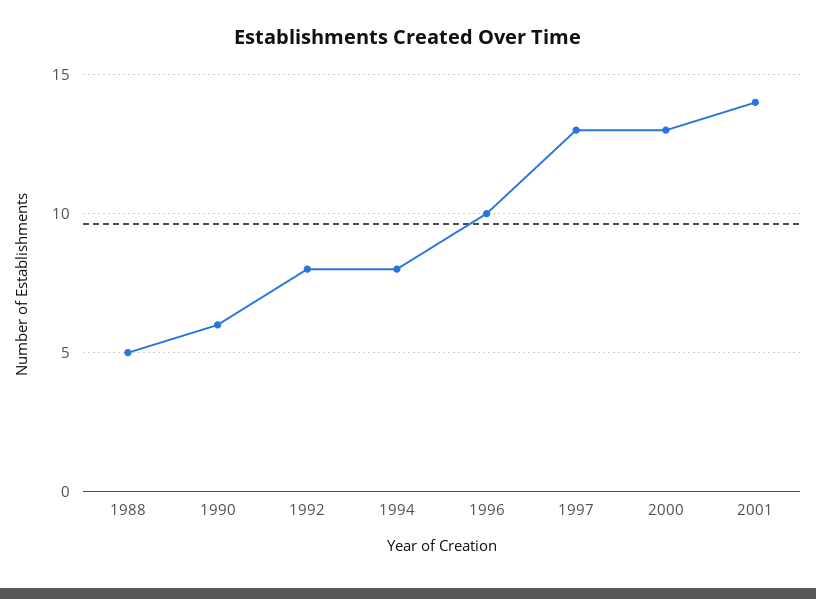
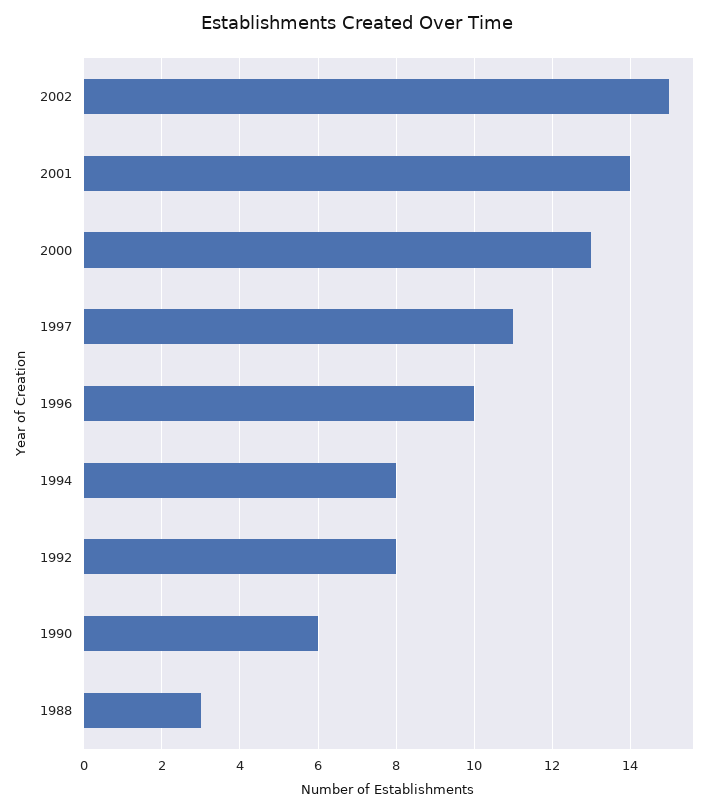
1988: 5 -> 3
1997: 13 -> 11
2002: none -> 15

